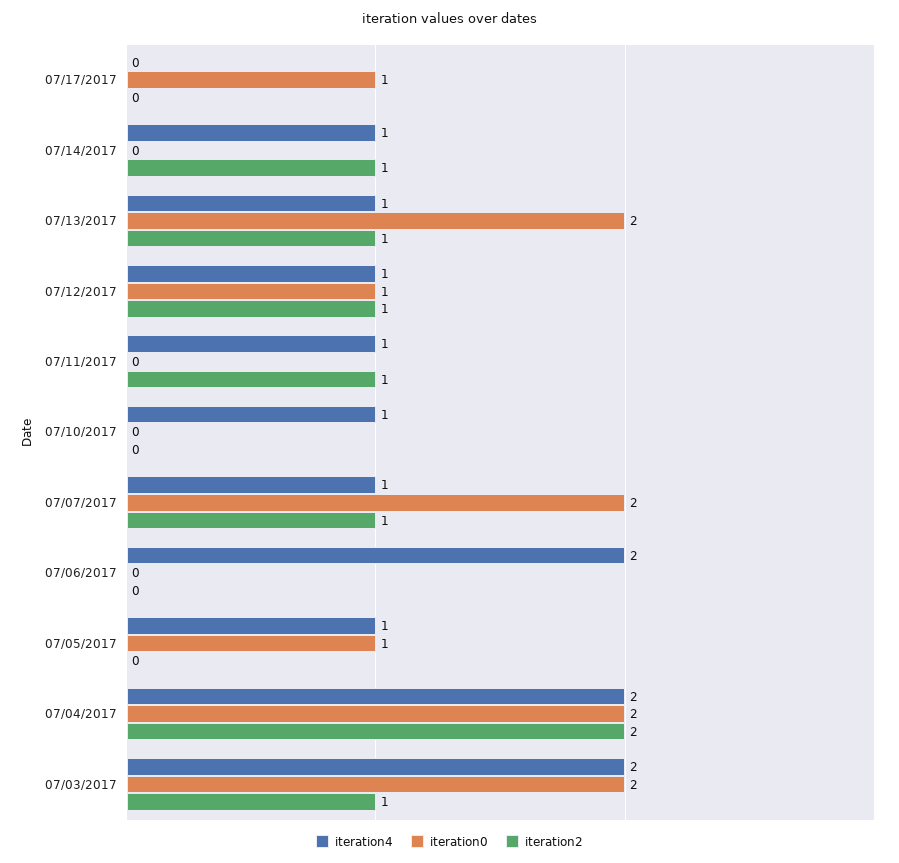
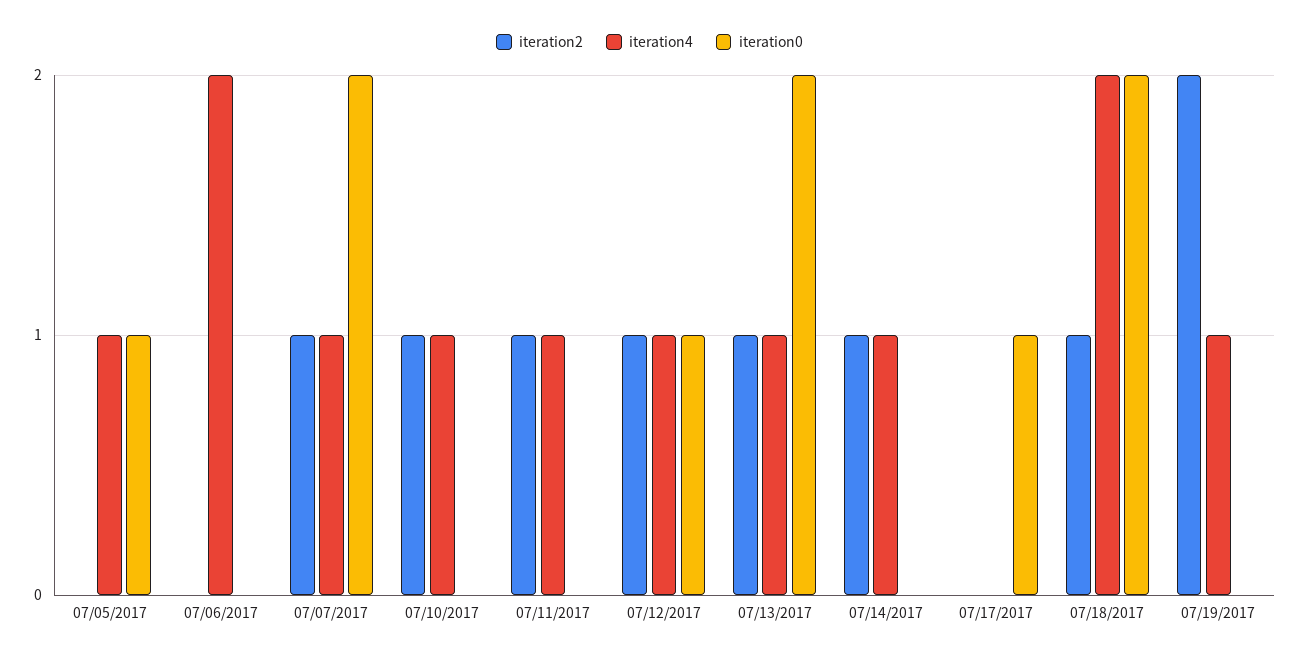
iteration2, 07/10/2017: 0 -> 1
iteration4, 07/04/2017: 2 -> none
iteration0, 07/04/2017: 2 -> none
iteration2, 07/04/2017: 2 -> none
iteration4, 07/03/2017: 2 -> none
iteration0, 07/03/2017: 2 -> none
iteration2, 07/03/2017: 1 -> none
iteration2, 07/18/2017: none -> 1
iteration4, 07/18/2017: none -> 2
iteration0, 07/18/2017: none -> 2
iteration2, 07/19/2017: none -> 2
iteration4, 07/19/2017: none -> 1
iteration0, 07/19/2017: none -> 0

